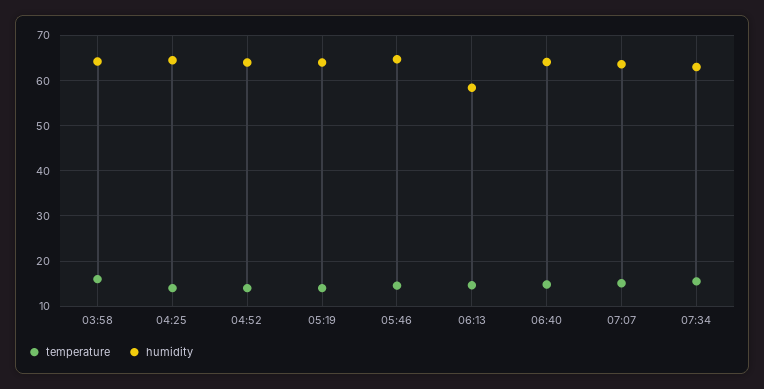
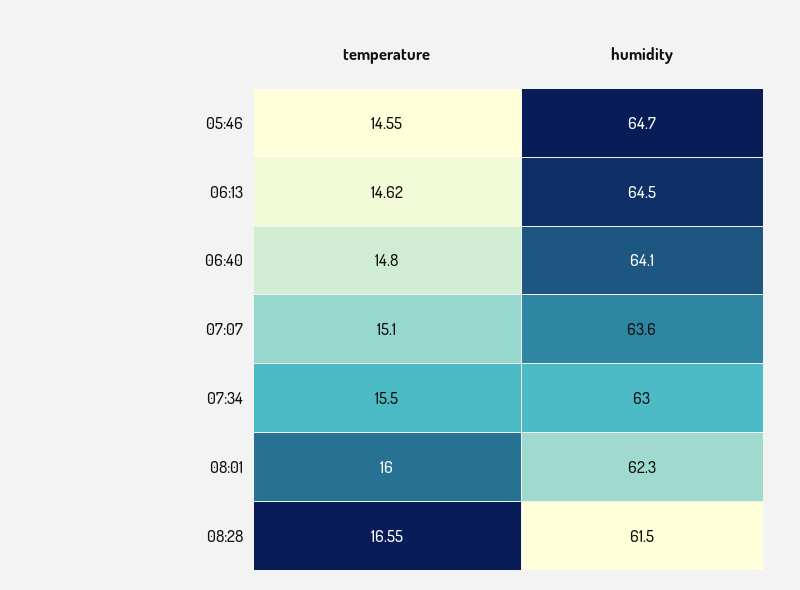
temperature, 03:58: 16 -> none
humidity, 03:58: 64 -> none
temperature, 04:25: 14 -> none
humidity, 04:25: 64 -> none
temperature, 04:52: 14 -> none
humidity, 04:52: 64 -> none
temperature, 05:19: 14 -> none
humidity, 05:19: 64 -> none
humidity, 06:13: 58 -> 64.5
temperature, 08:01: none -> 16
humidity, 08:01: none -> 62.3
temperature, 08:28: none -> 16.55
humidity, 08:28: none -> 61.5

